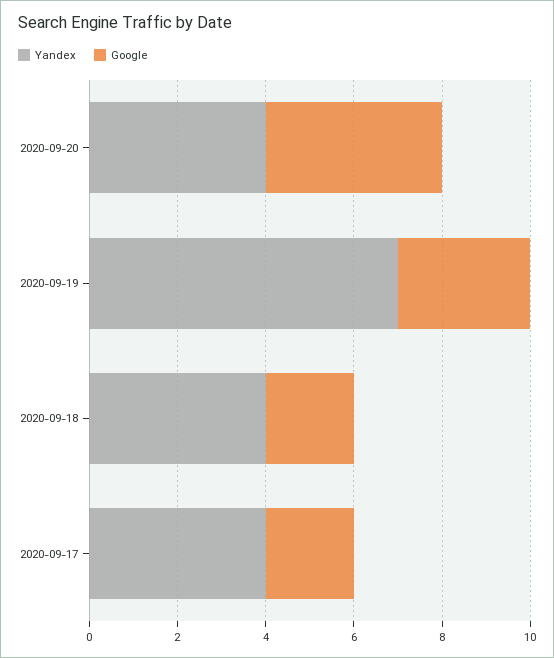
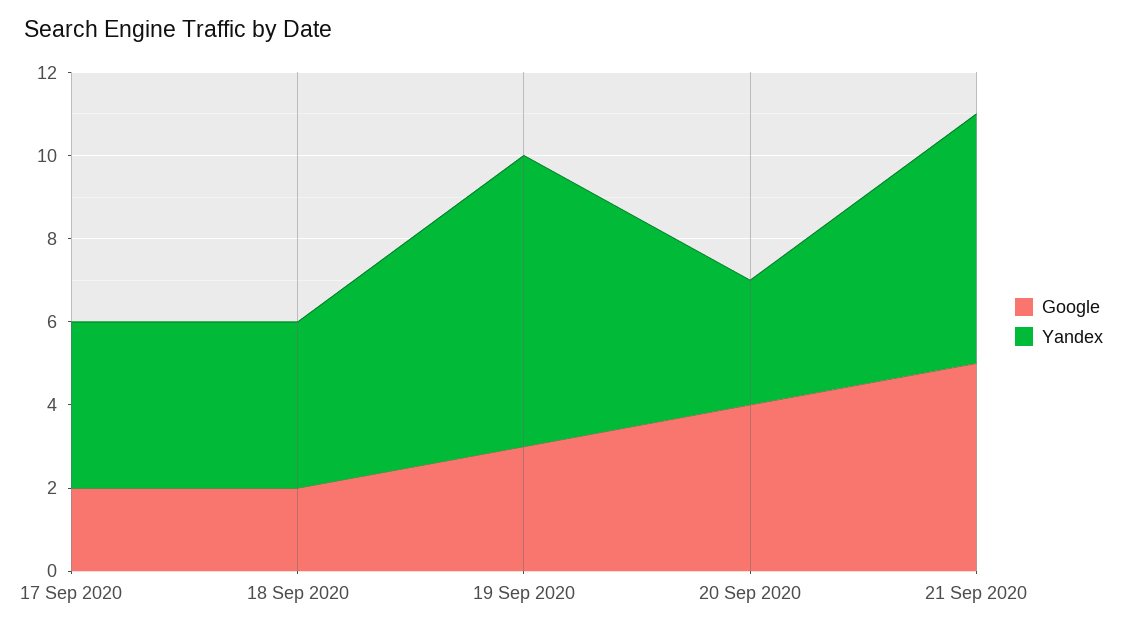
Yandex, 2020-09-20: 4 -> 3
Google, 21 Sep 2020: none -> 5
Yandex, 21 Sep 2020: none -> 6

